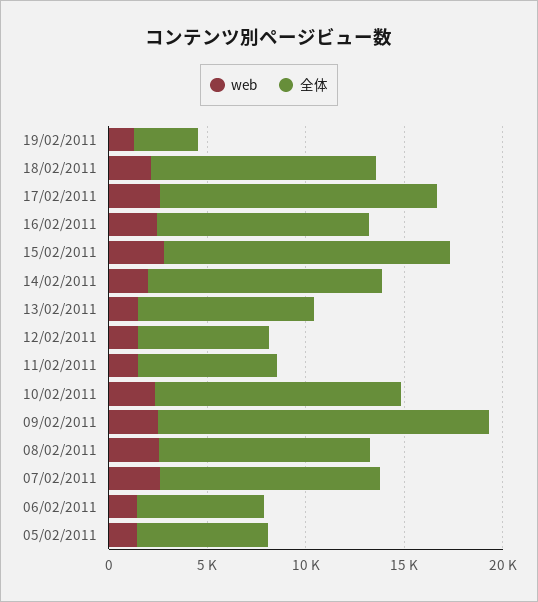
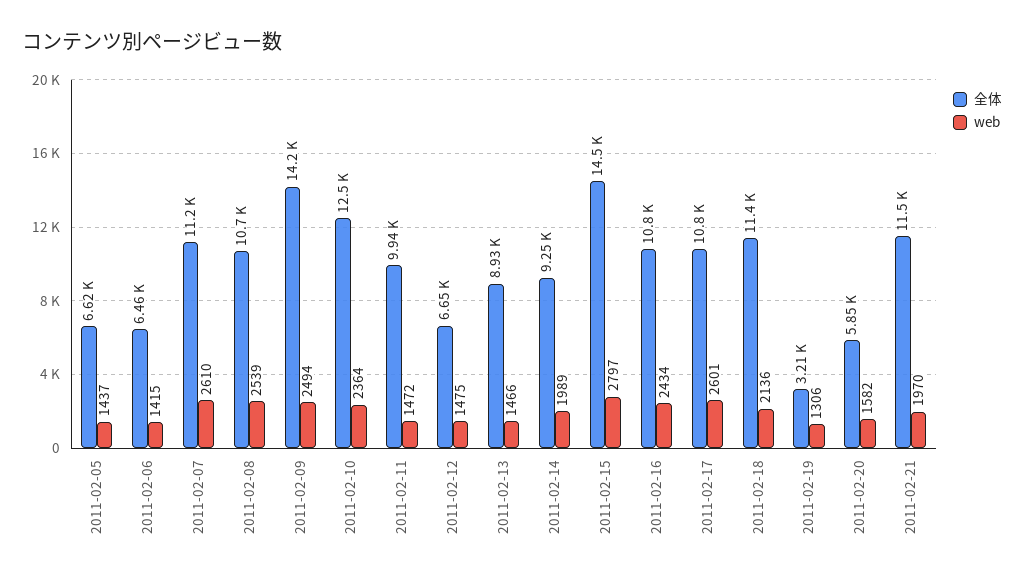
全体, 17/02/2011: 14000 -> 10800
全体, 14/02/2011: 12000 -> 9250
全体, 11/02/2011: 7000 -> 9940
全体, 09/02/2011: 17000 -> 14200
全体, 2011-02-20: none -> 5850
web, 2011-02-20: none -> 1582
全体, 2011-02-21: none -> 11500
web, 2011-02-21: none -> 1970

